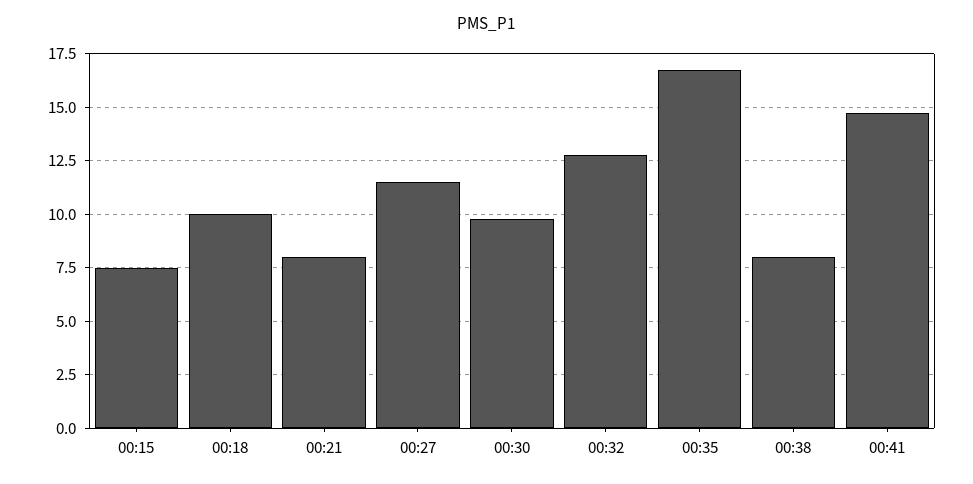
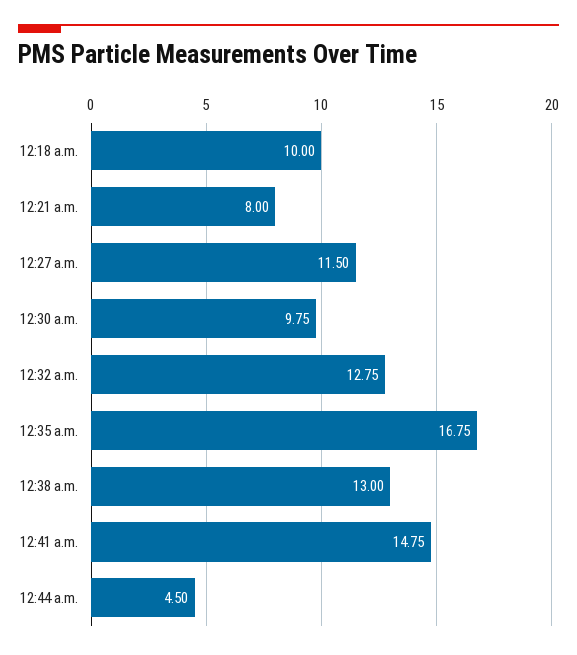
00:15: 7.5 -> none
00:38: 8 -> 13
12:44 a.m.: none -> 4.5

